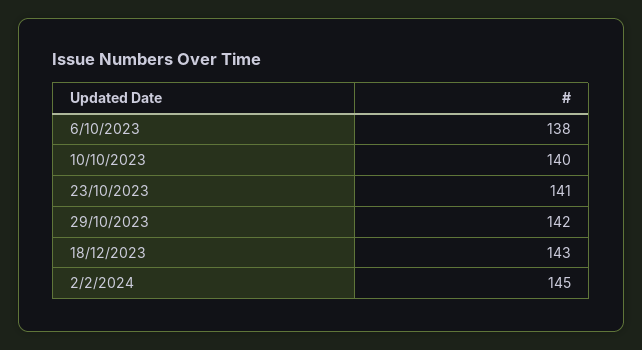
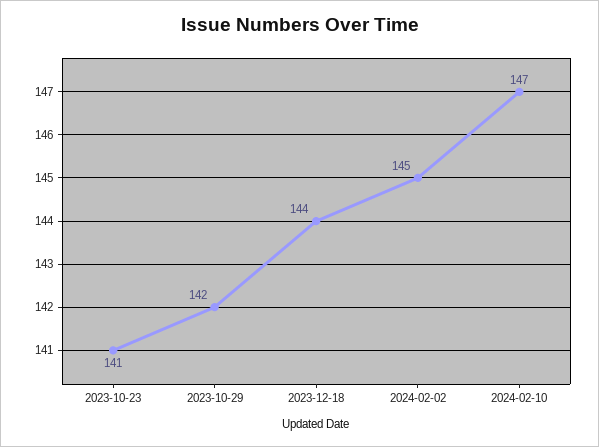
6/10/2023: 138 -> none
10/10/2023: 140 -> none
18/12/2023: 143 -> 144
2024-02-10: none -> 147

